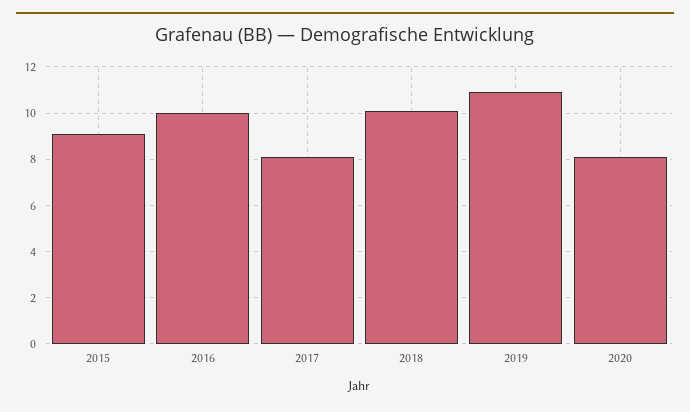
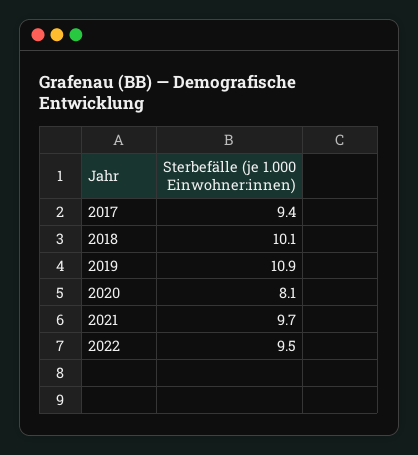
2015: 9 -> none
2016: 10 -> none
2017: 8 -> 9.4
2021: none -> 9.7
2022: none -> 9.5

